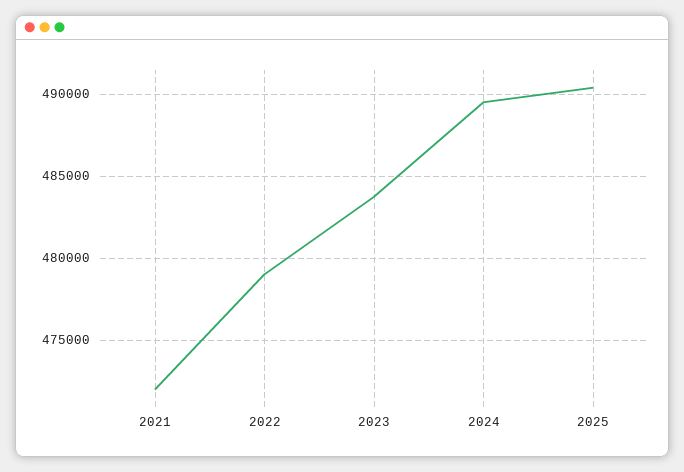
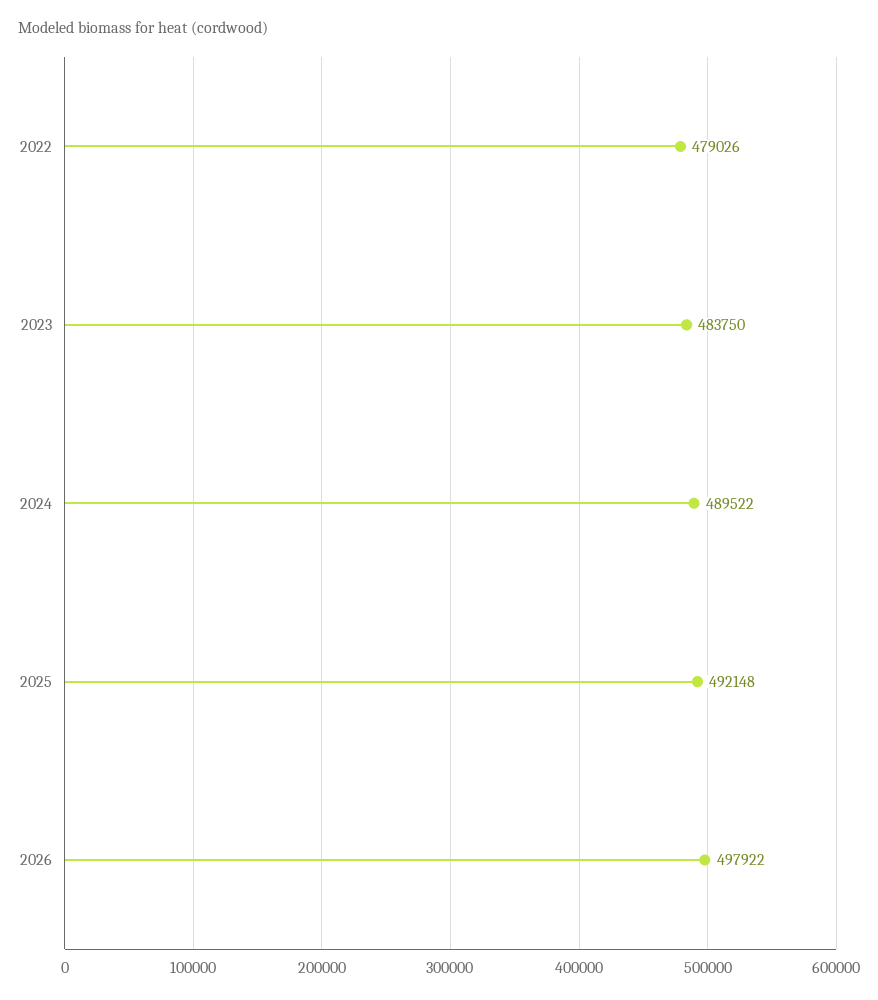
2021: 472000 -> none
2025: 490500 -> 492148
2026: none -> 497922

